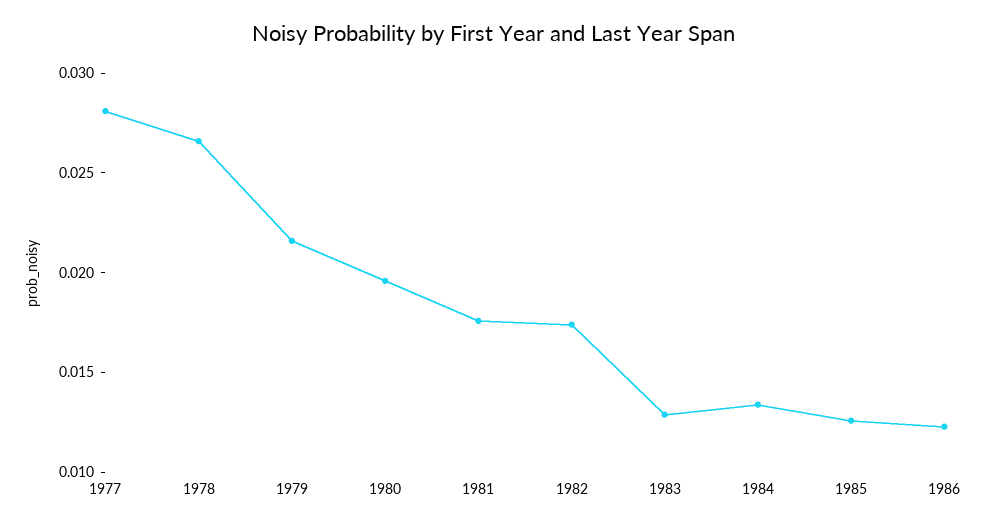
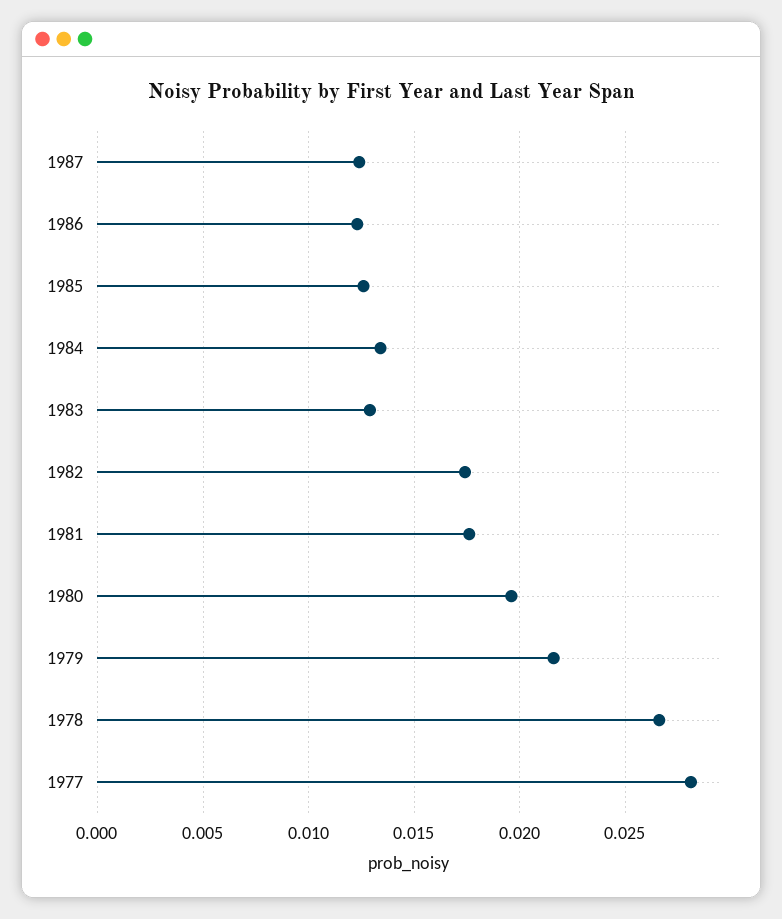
1987: none -> 0.0125

